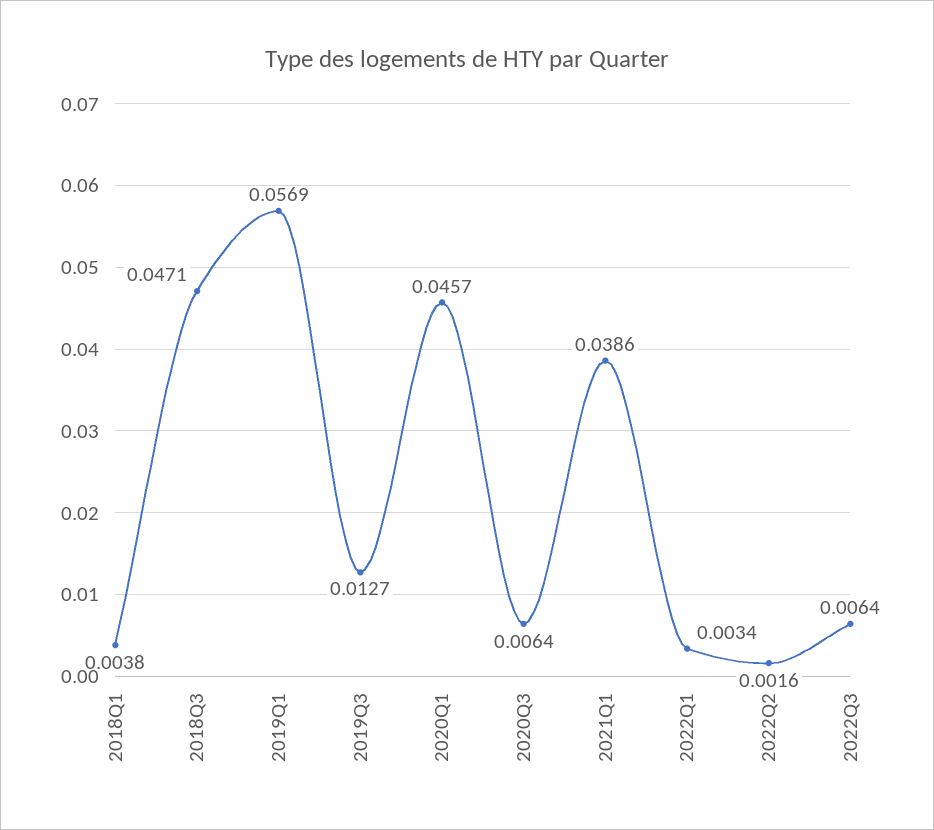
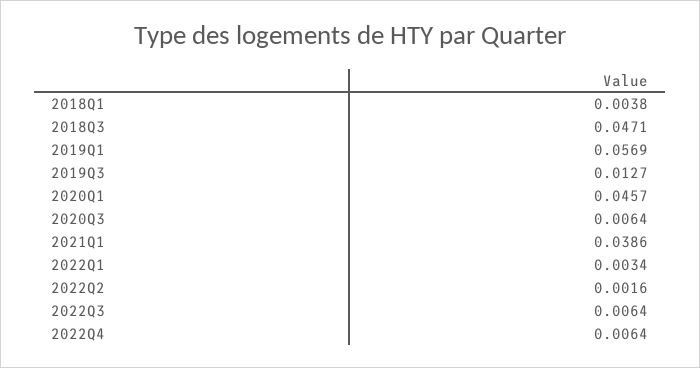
2022Q4: none -> 0.0064

